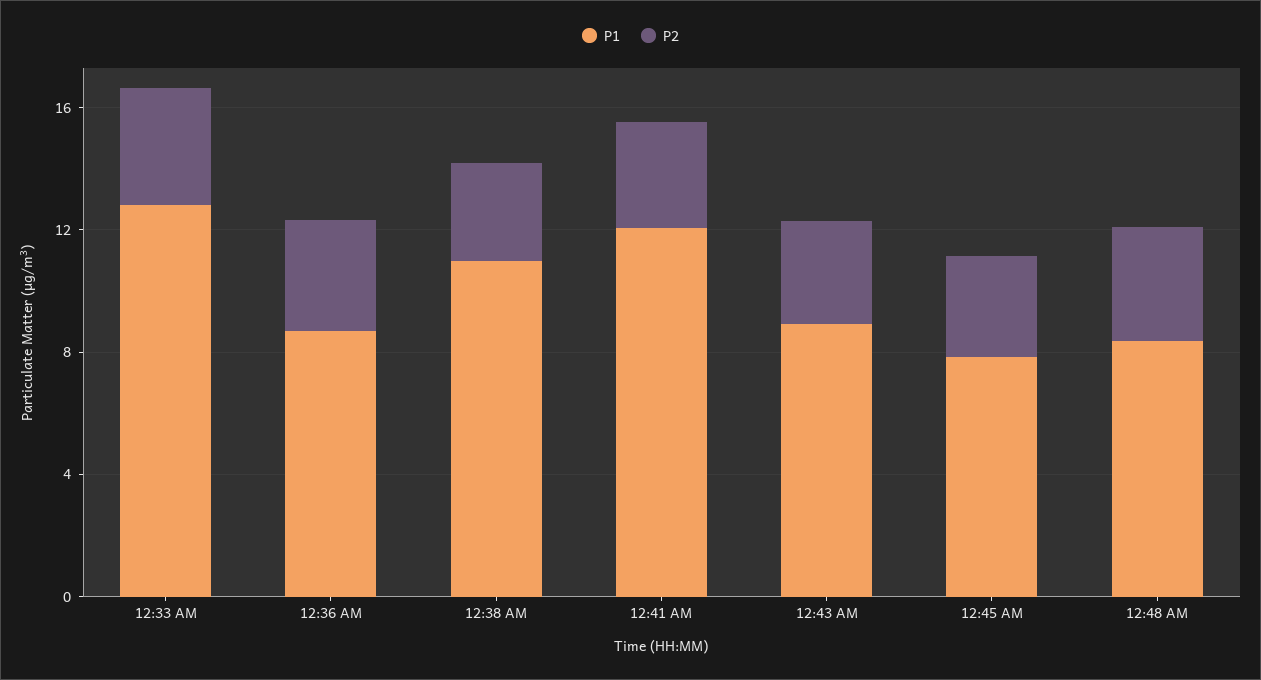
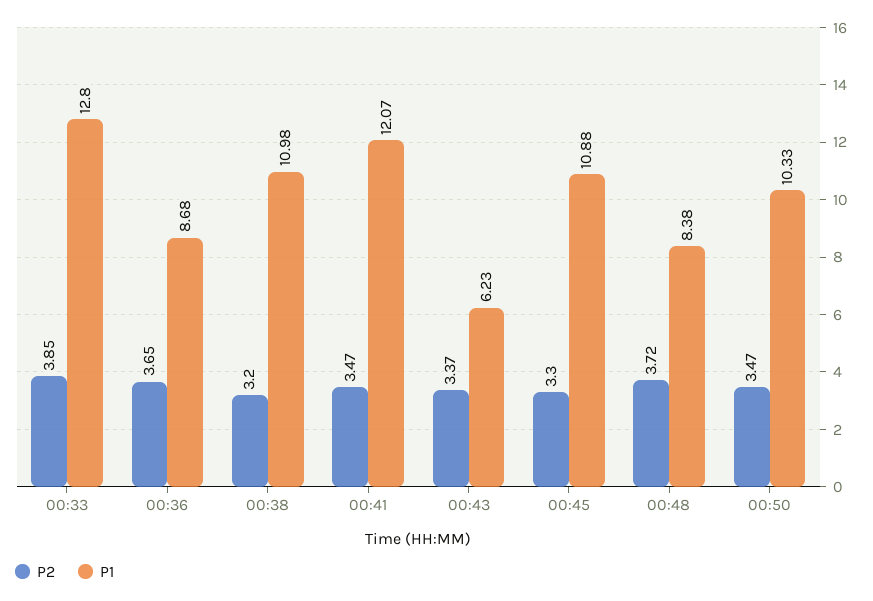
P1, 12:43 AM: 9 -> 6.23
P1, 12:45 AM: 8 -> 10.88
P2, 00:50: none -> 3.47
P1, 00:50: none -> 10.33

